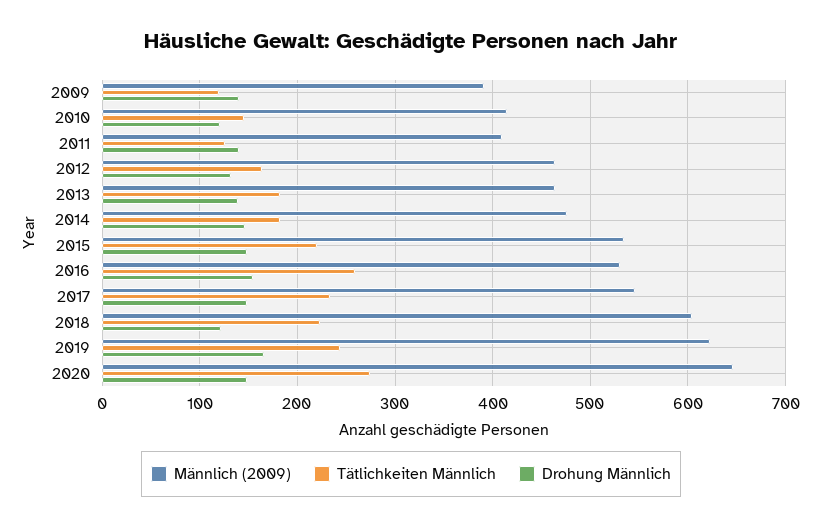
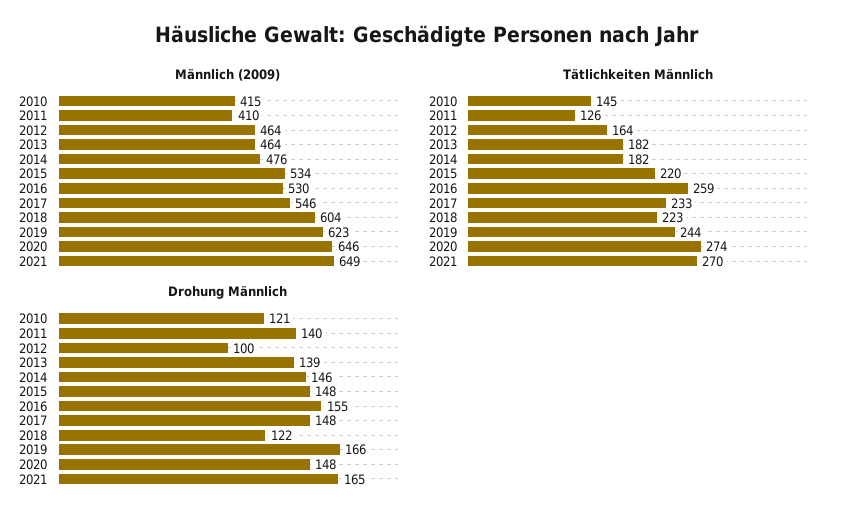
Männlich (2009), 2009: 390 -> none
Tätlichkeiten Männlich, 2009: 120 -> none
Drohung Männlich, 2009: 140 -> none
Drohung Männlich, 2012: 130 -> 100
Männlich (2009), 2021: none -> 649
Tätlichkeiten Männlich, 2021: none -> 270
Drohung Männlich, 2021: none -> 165

